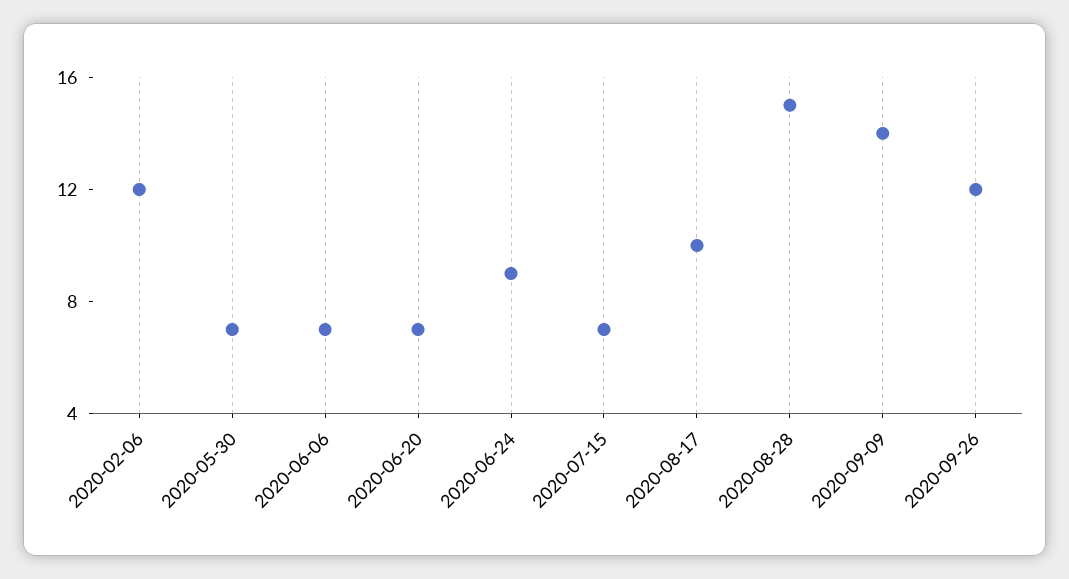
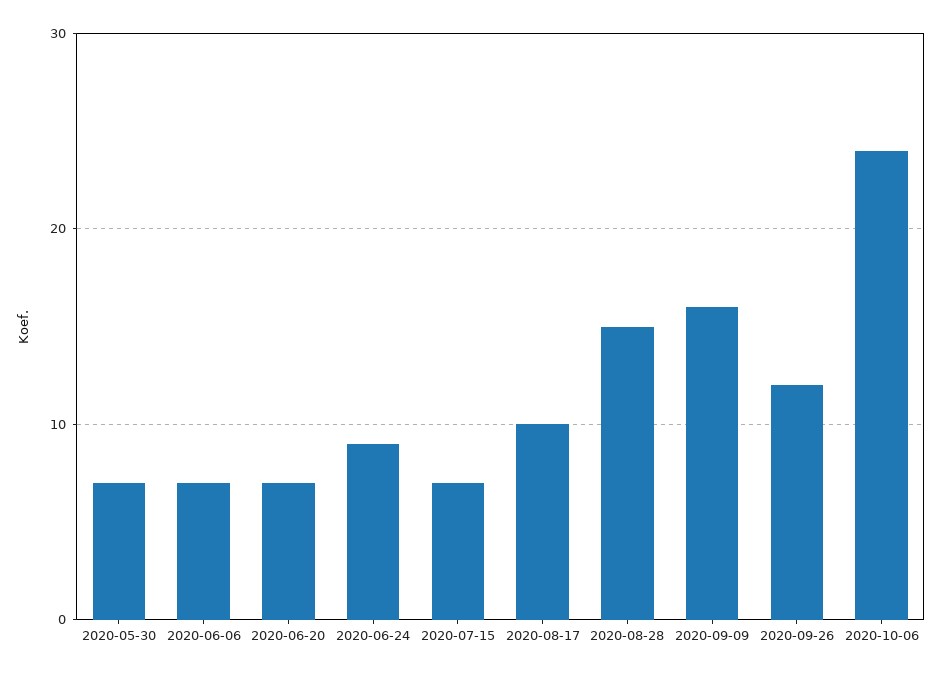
2020-02-06: 12 -> none
2020-09-09: 14 -> 16
2020-10-06: none -> 24

